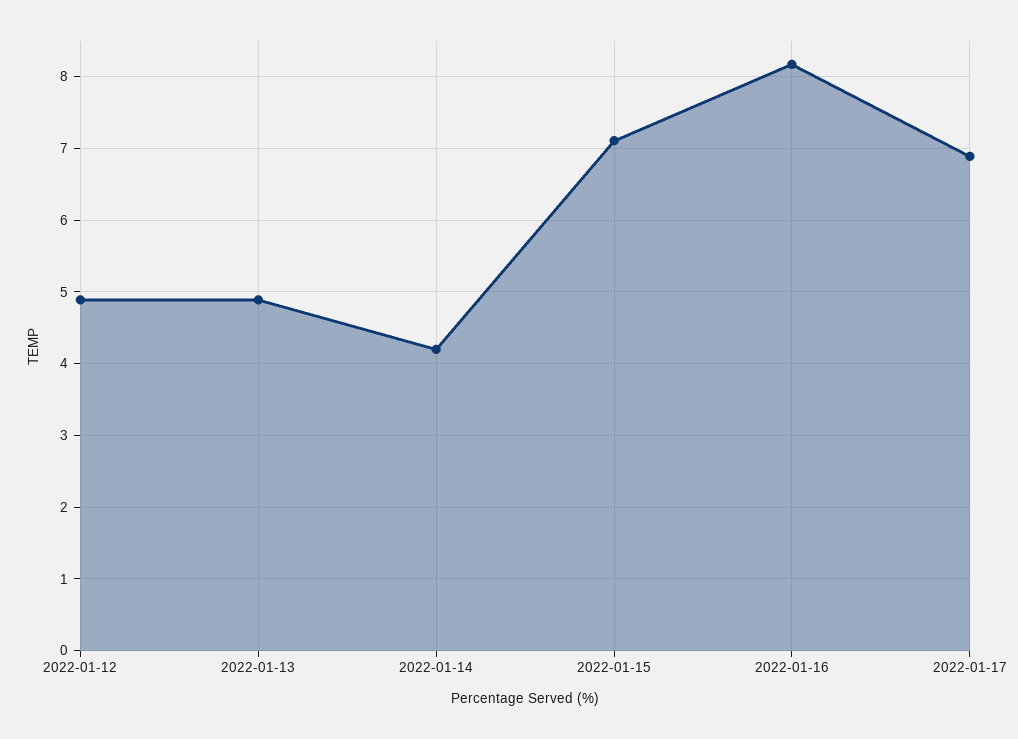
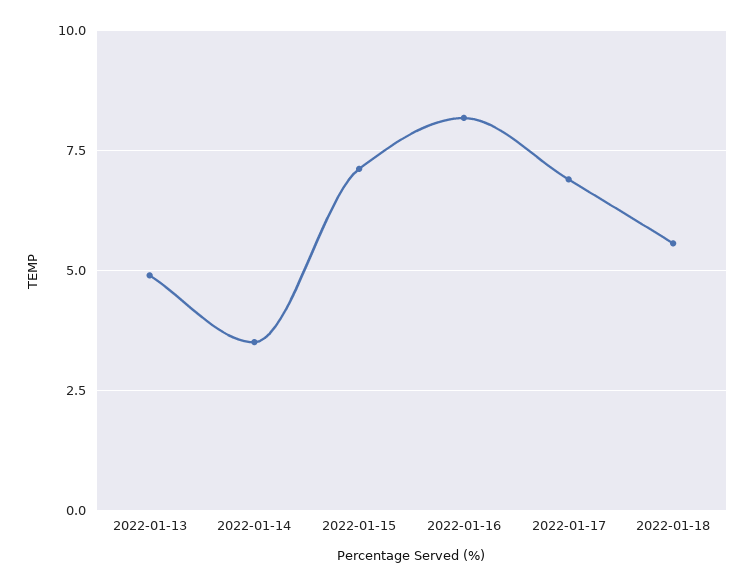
2022-01-12: 4.9 -> none
2022-01-14: 4.2 -> 3.5
2022-01-18: none -> 5.5

